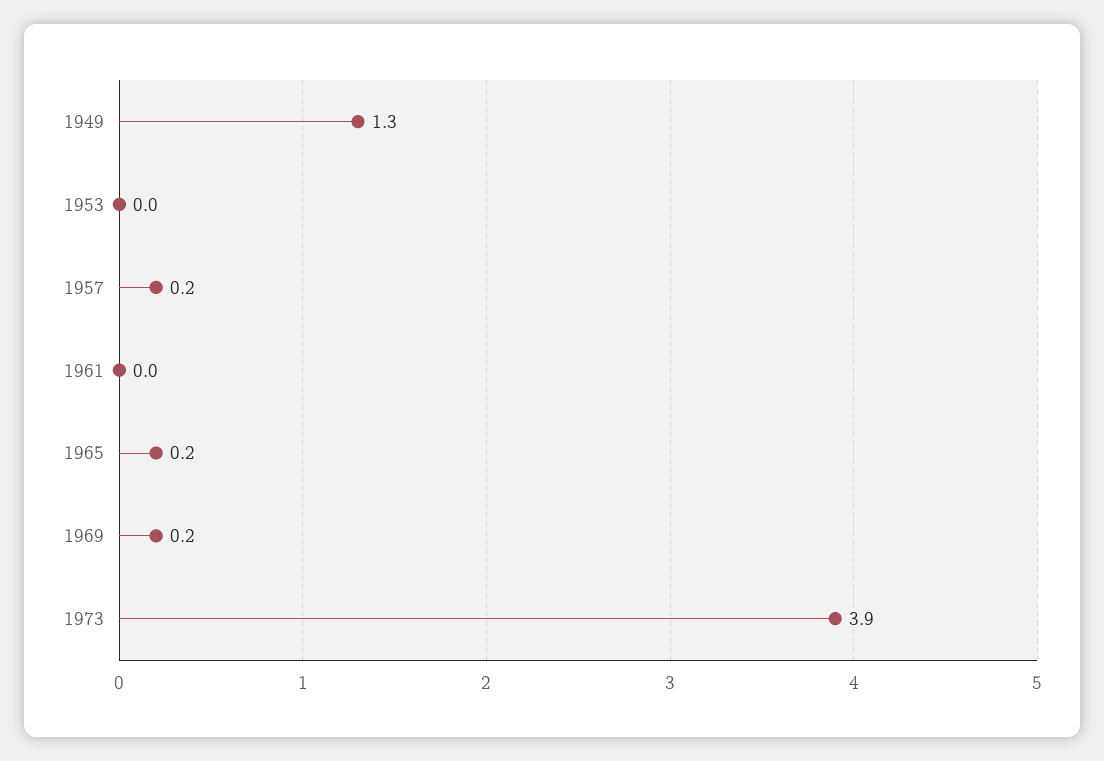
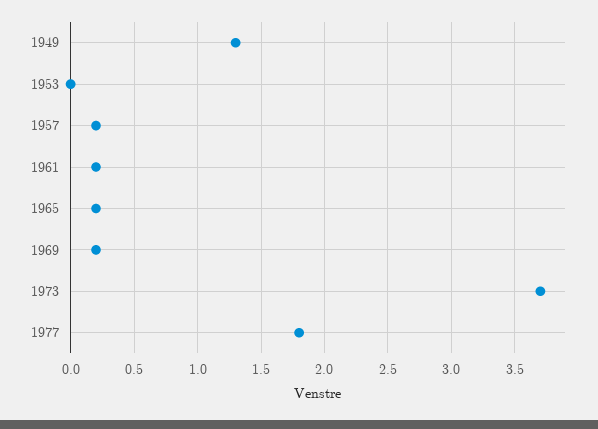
1961: 0 -> 0.2
1973: 3.9 -> 3.7
1977: none -> 1.8

